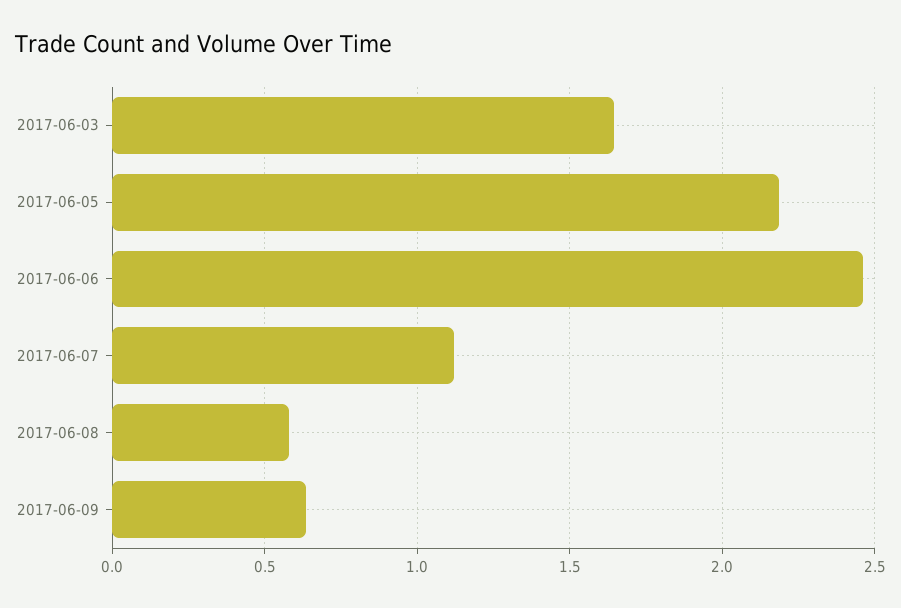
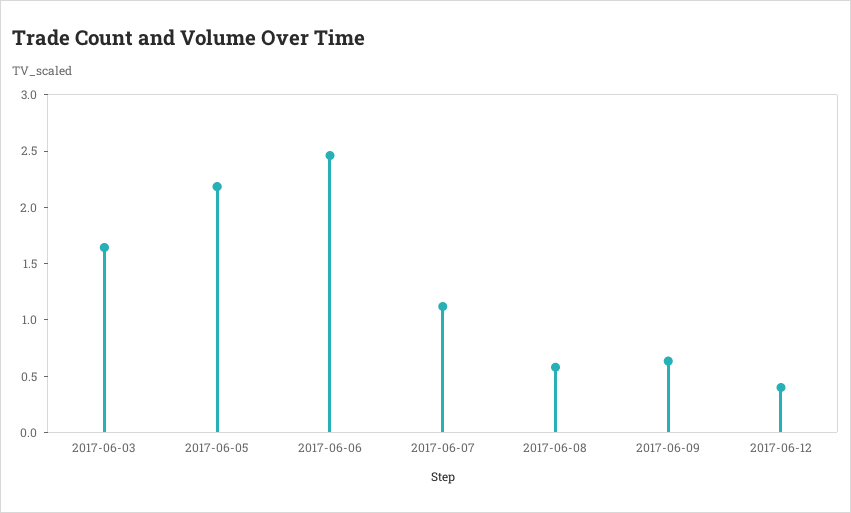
2017-06-12: none -> 0.4

